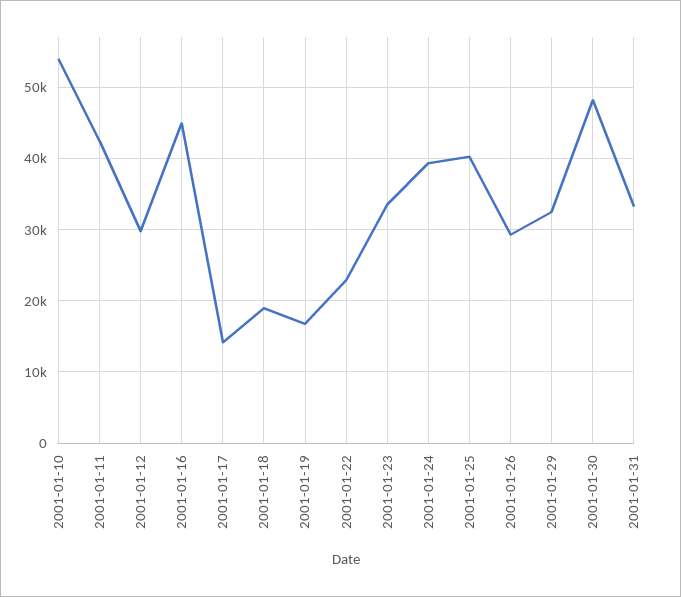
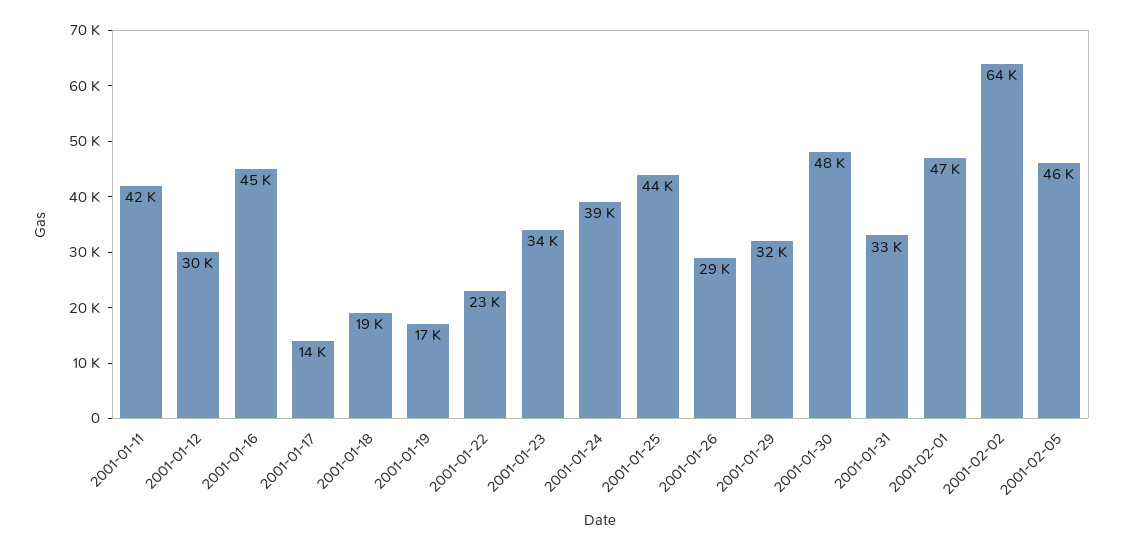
2001-01-10: 54000 -> none
2001-01-25: 40000 -> 44000
2001-02-01: none -> 47000
2001-02-02: none -> 64000
2001-02-05: none -> 46000

